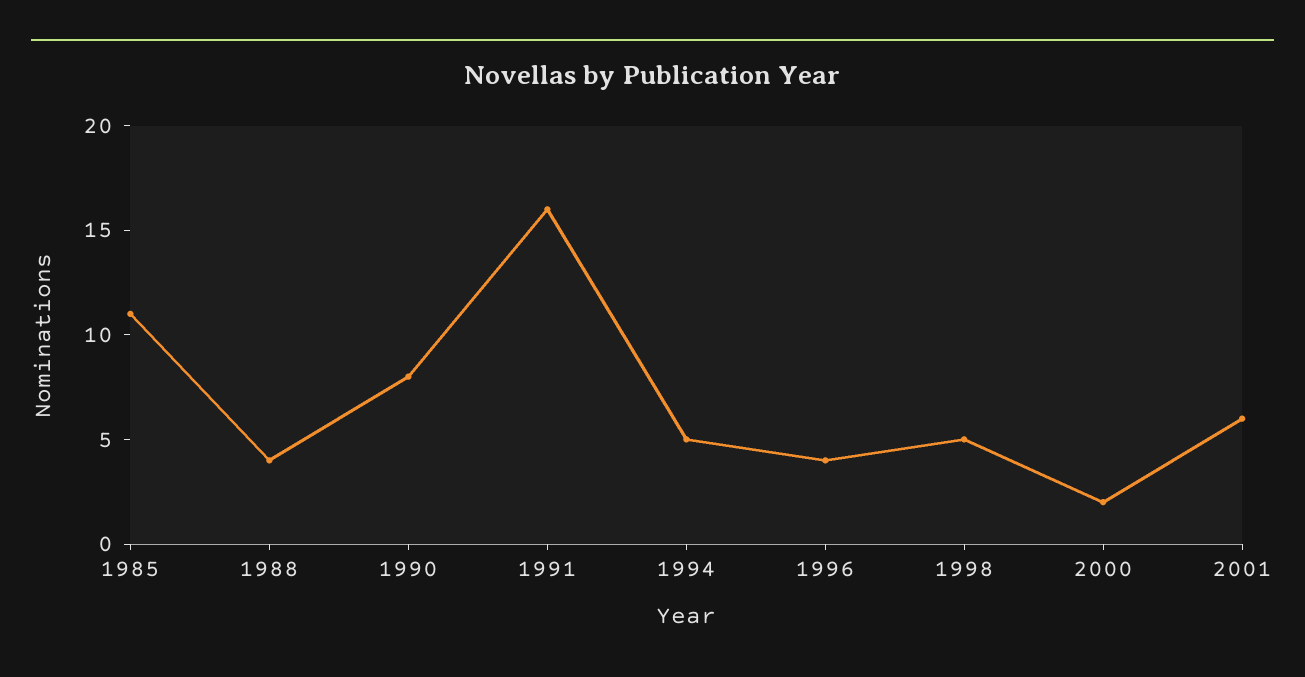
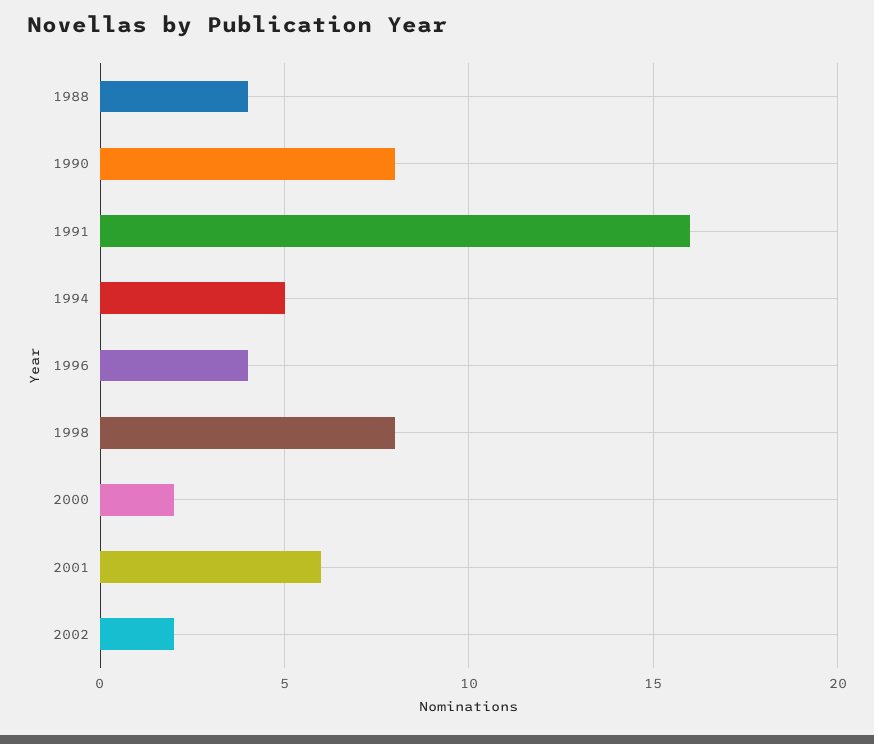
1985: 11 -> none
1998: 5 -> 8
2002: none -> 2

